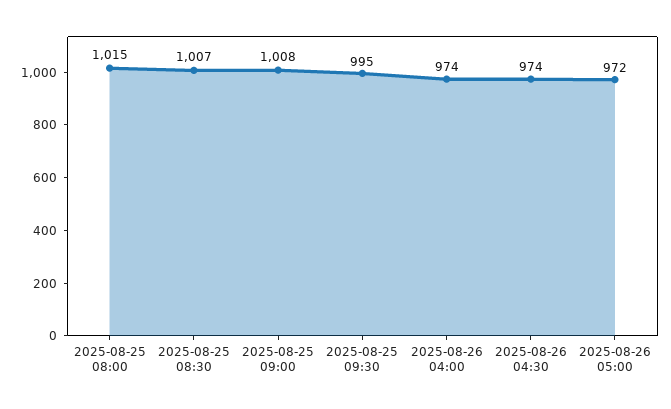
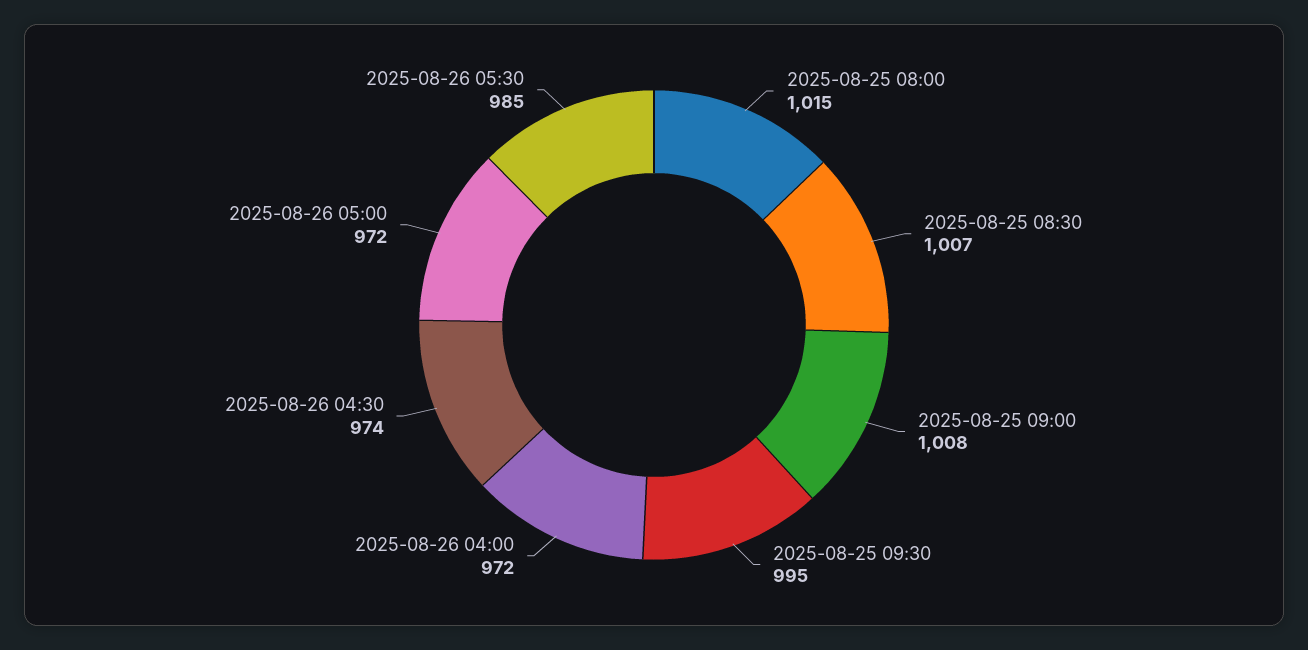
2025-08-26 04:00: 974 -> 972
2025-08-26 05:30: none -> 985

